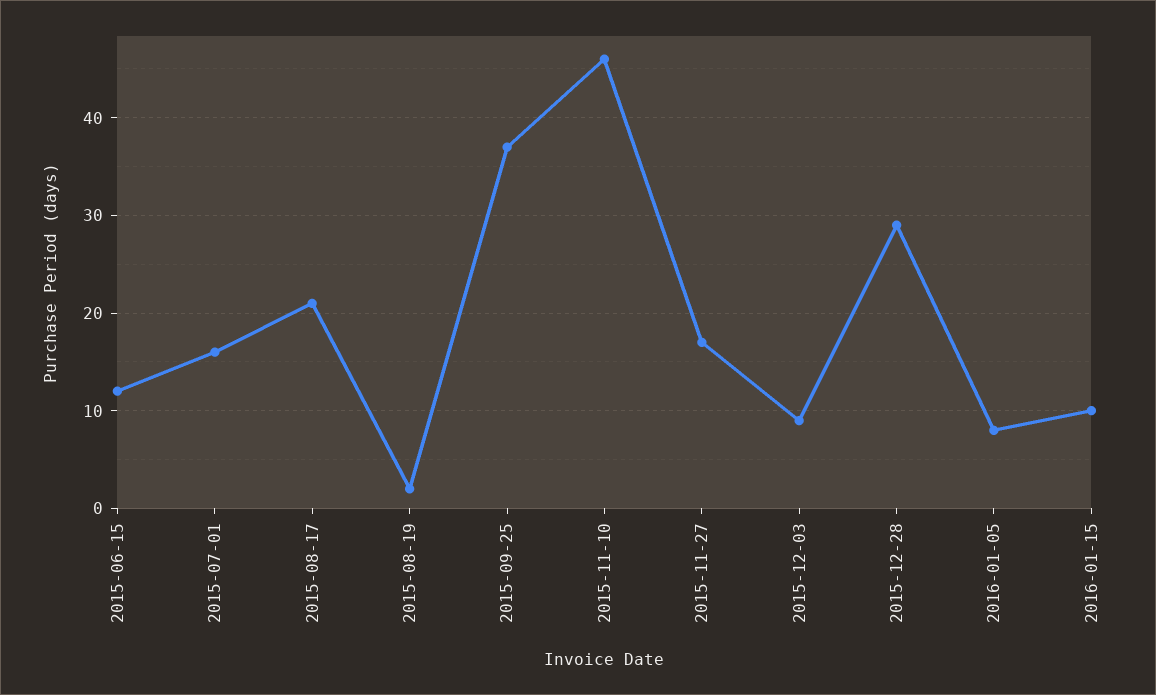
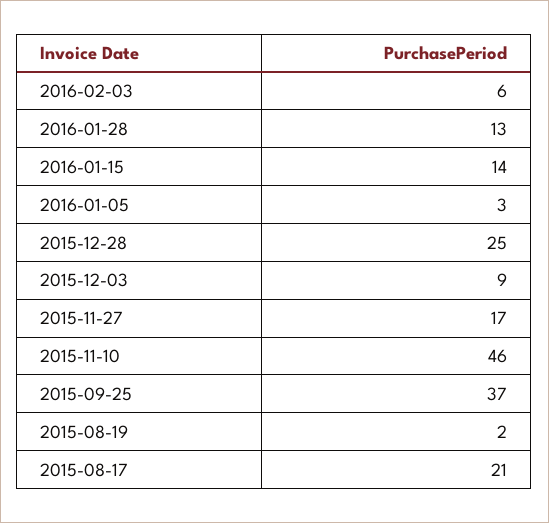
2015-06-15: 12 -> none
2015-07-01: 16 -> none
2015-12-28: 29 -> 25
2016-01-05: 8 -> 3
2016-01-15: 10 -> 14
2016-02-03: none -> 6
2016-01-28: none -> 13

